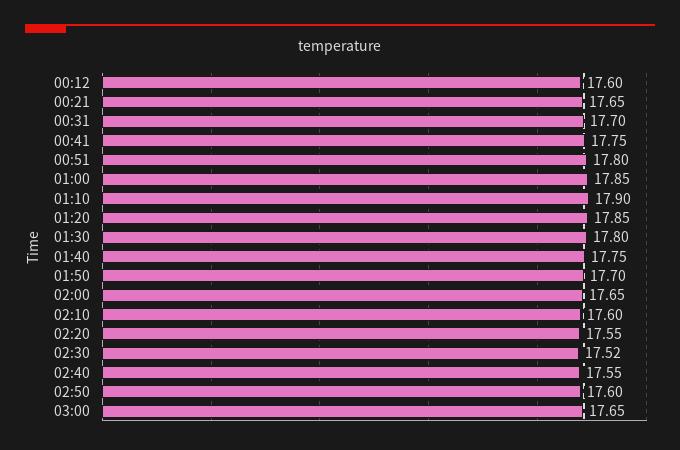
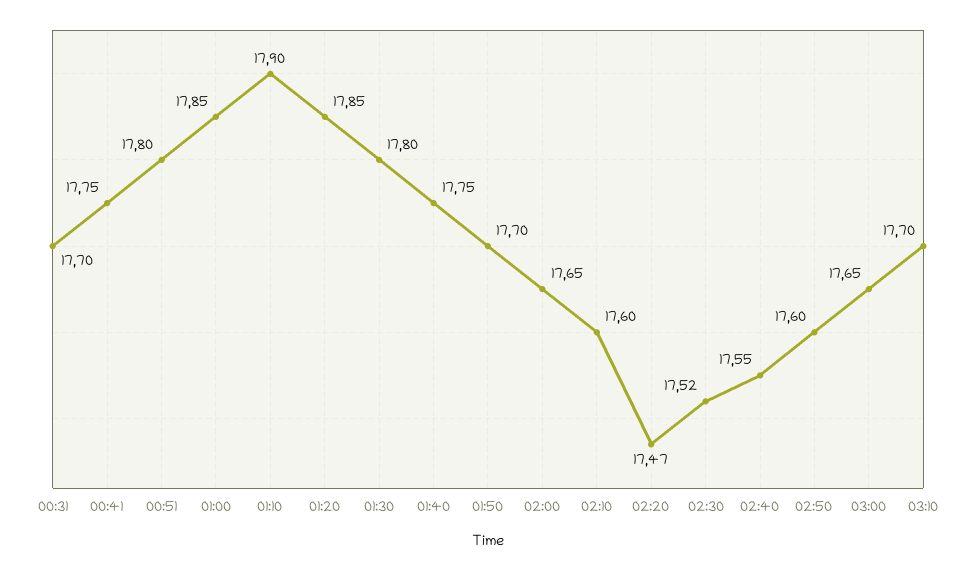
00:12: 17.6 -> none
00:21: 17.65 -> none
02:20: 17.55 -> 17.47
03:10: none -> 17.7

